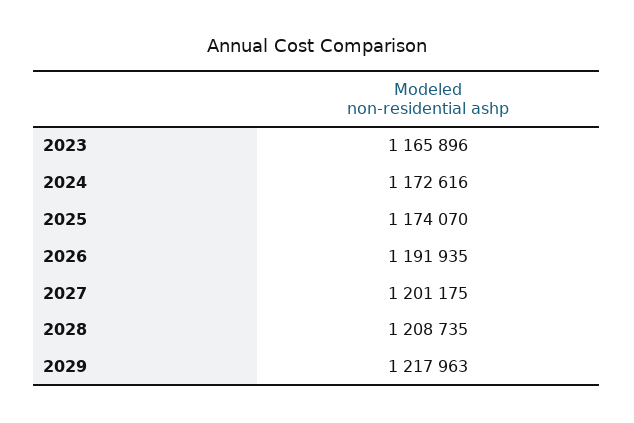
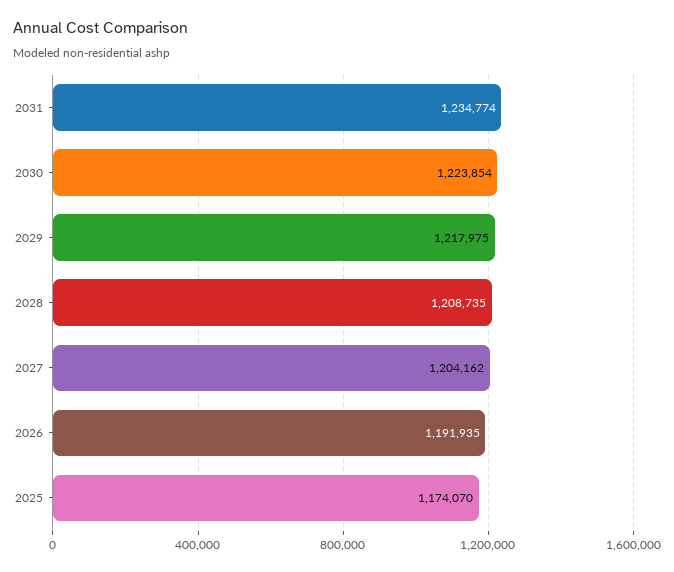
2023: 1165896 -> none
2024: 1172616 -> none
2027: 1201175 -> 1204162
2029: 1217963 -> 1217975
2031: none -> 1234774
2030: none -> 1223854

